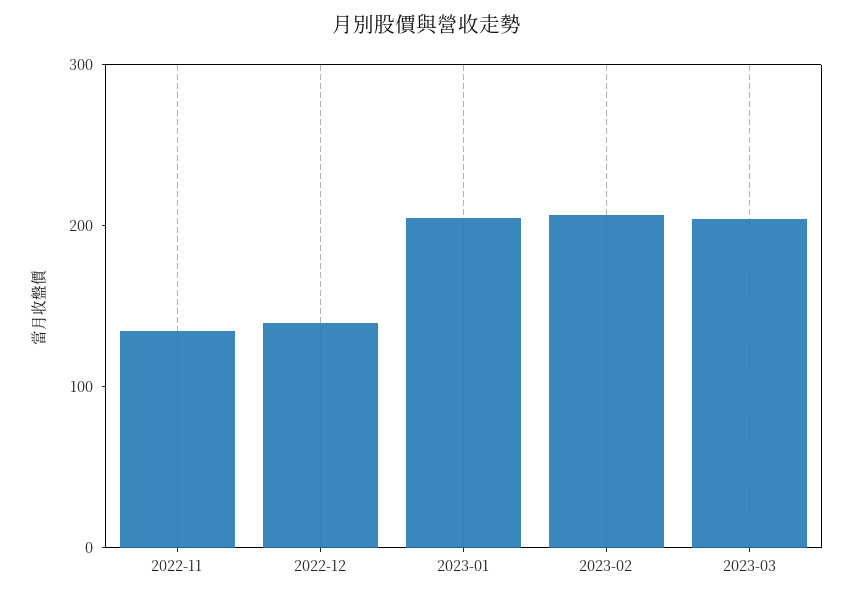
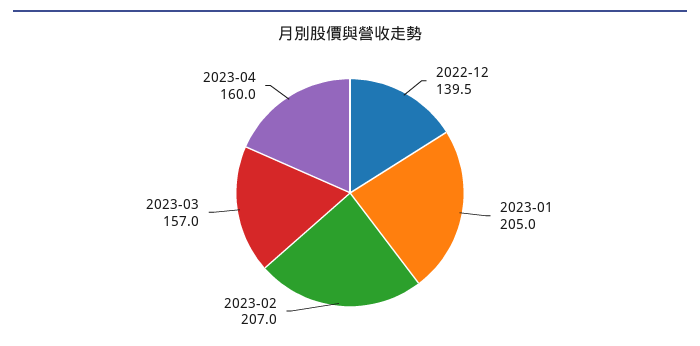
2022-11: 140 -> none
2023-03: 200 -> 157
2023-04: none -> 160

